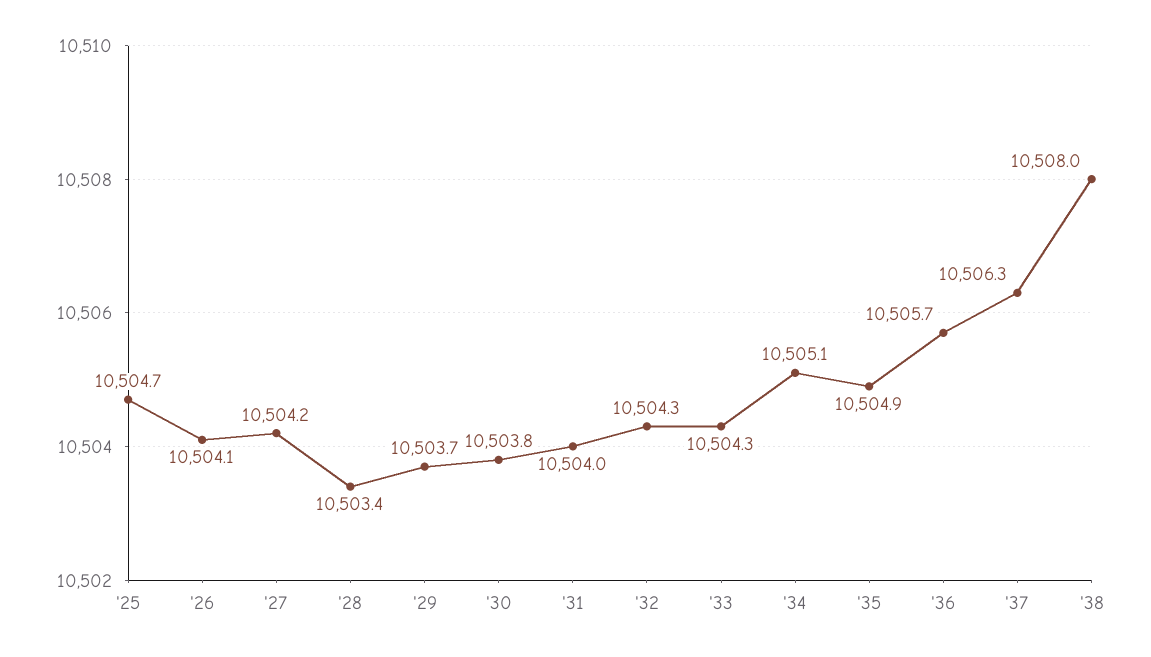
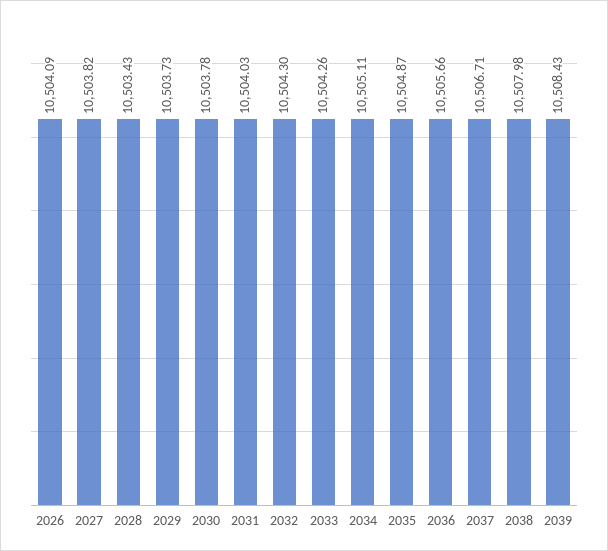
'25: 10504.7 -> none
'27: 10504.2 -> 10503.82
'37: 10506.3 -> 10506.71
2039: none -> 10508.43

